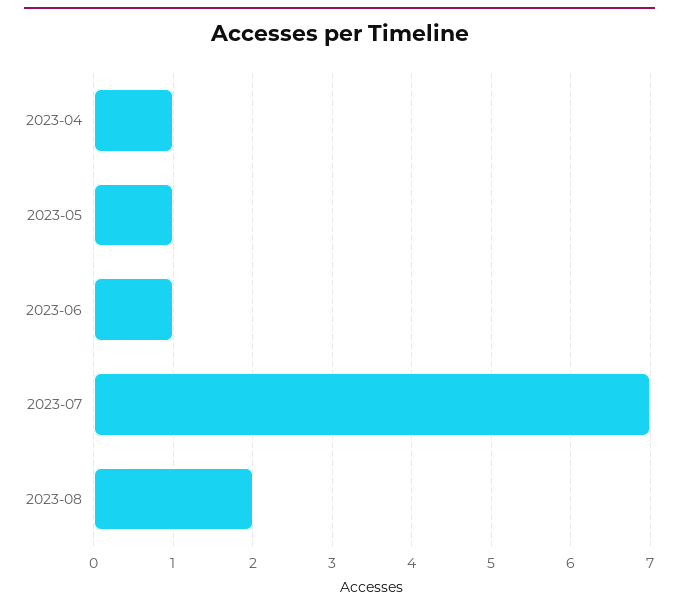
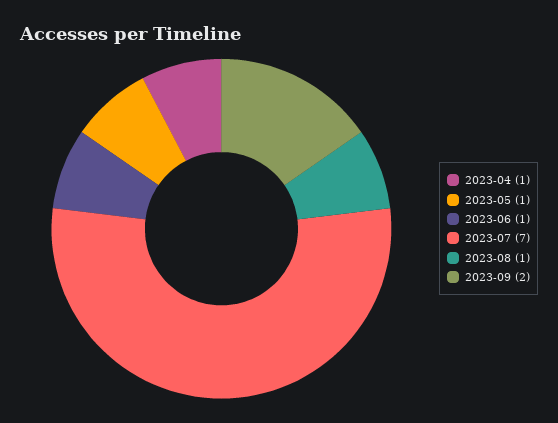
2023-08: 2 -> 1
2023-09: none -> 2

